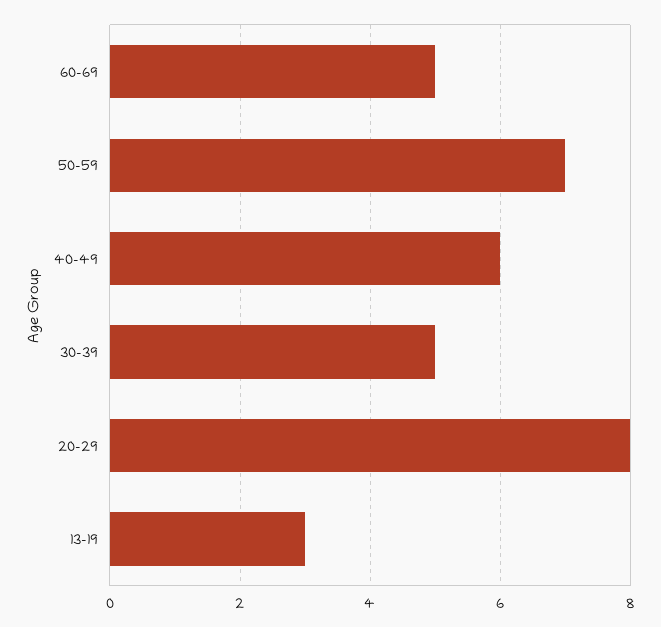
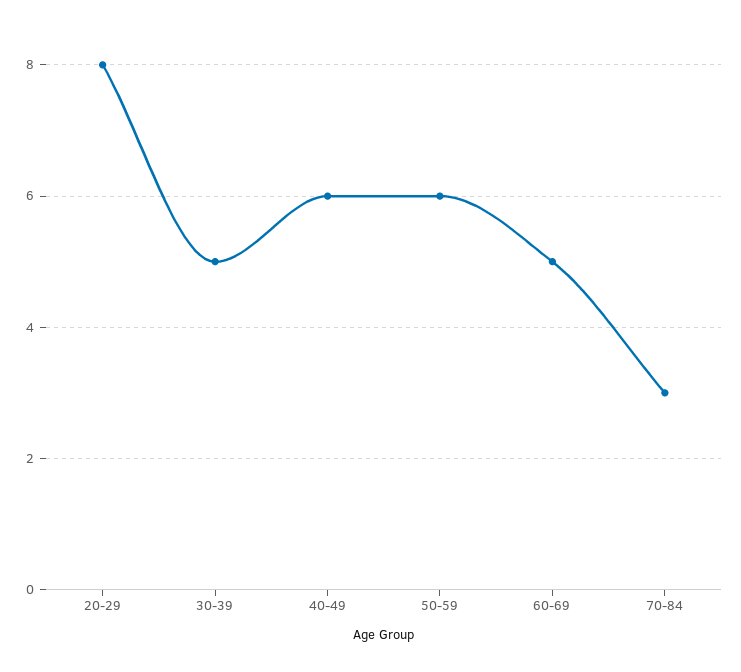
50-59: 7 -> 6
13-19: 3 -> none
70-84: none -> 3

